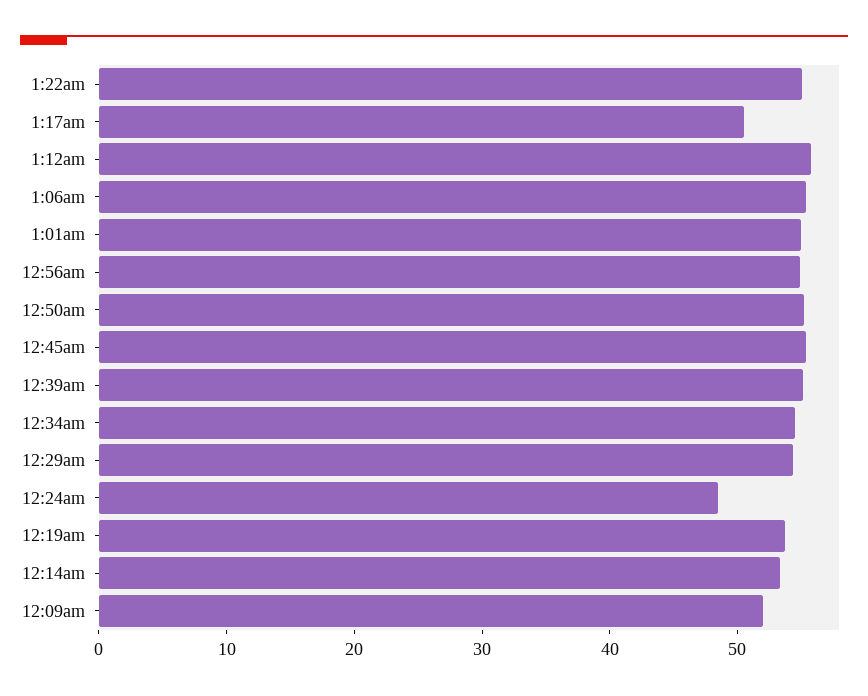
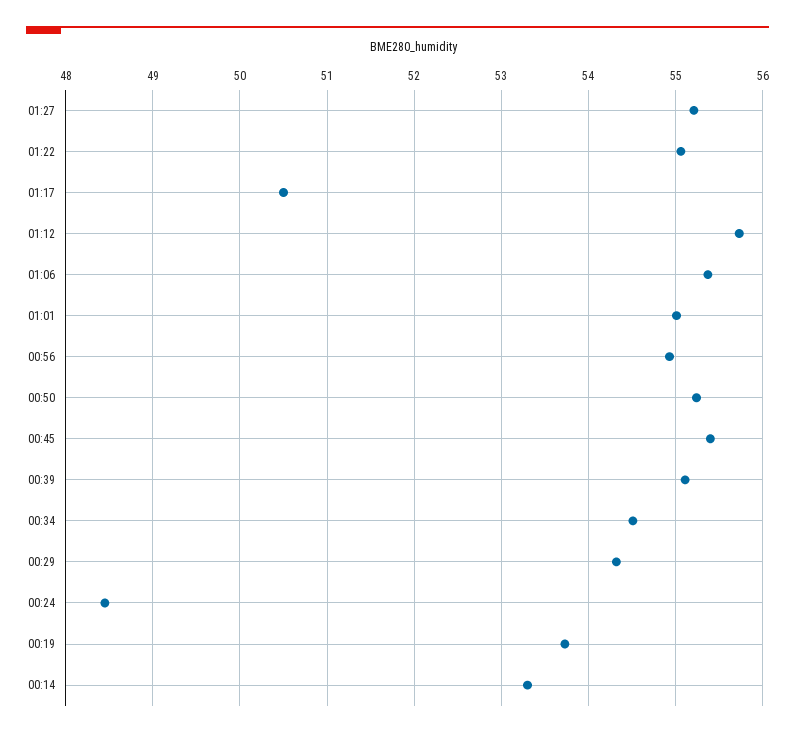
12:09am: 52 -> none
01:27: none -> 55.2

